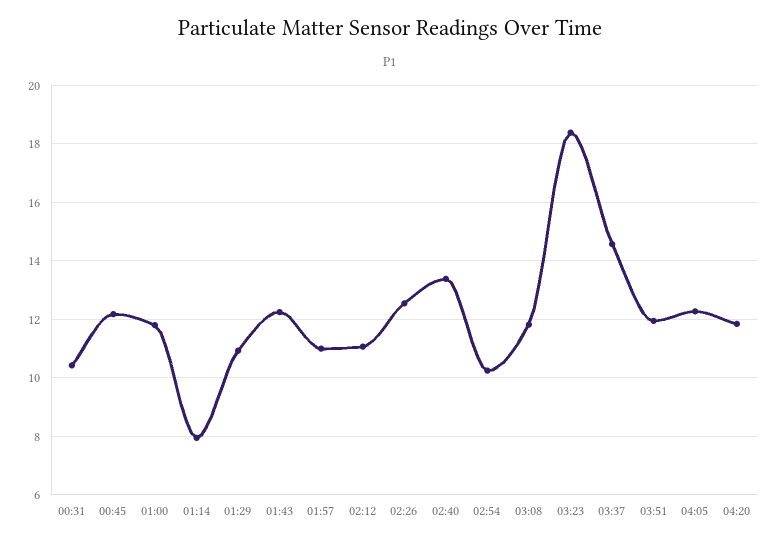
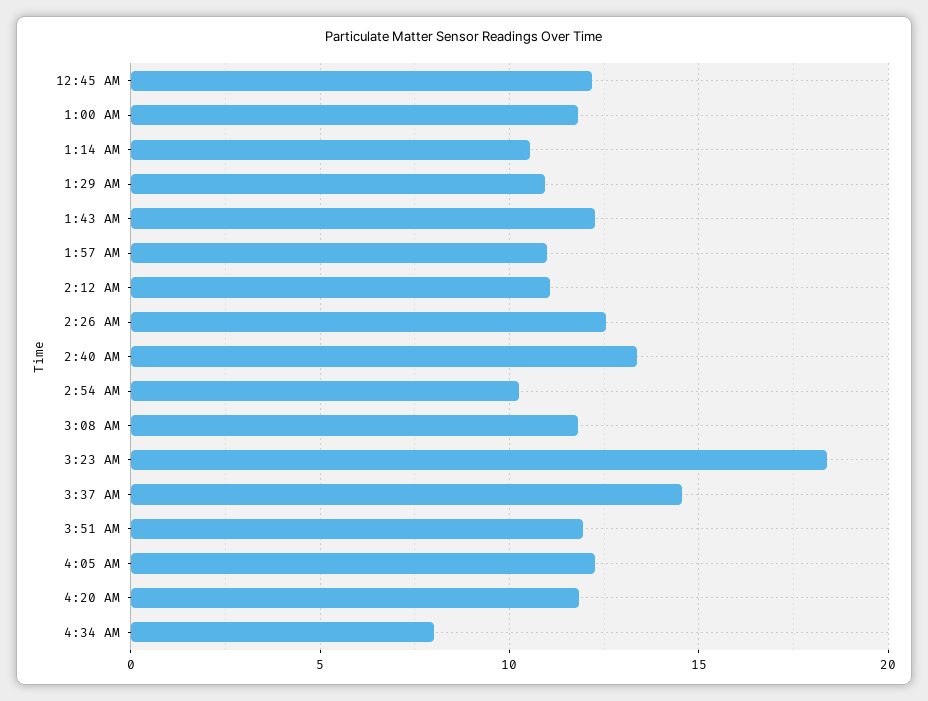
00:31: 10.5 -> none
01:14: 8 -> 10.5
4:34 AM: none -> 8

